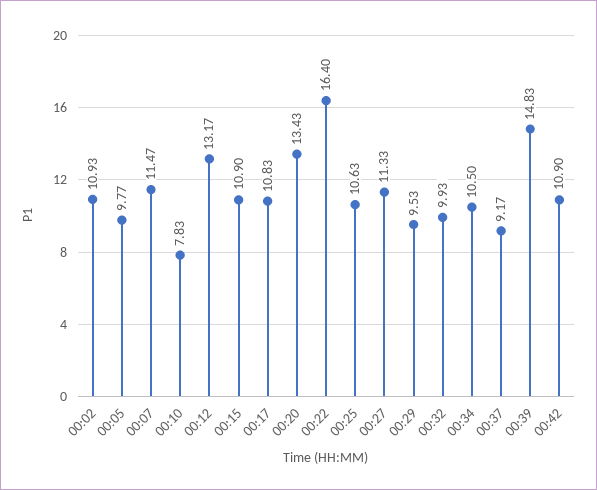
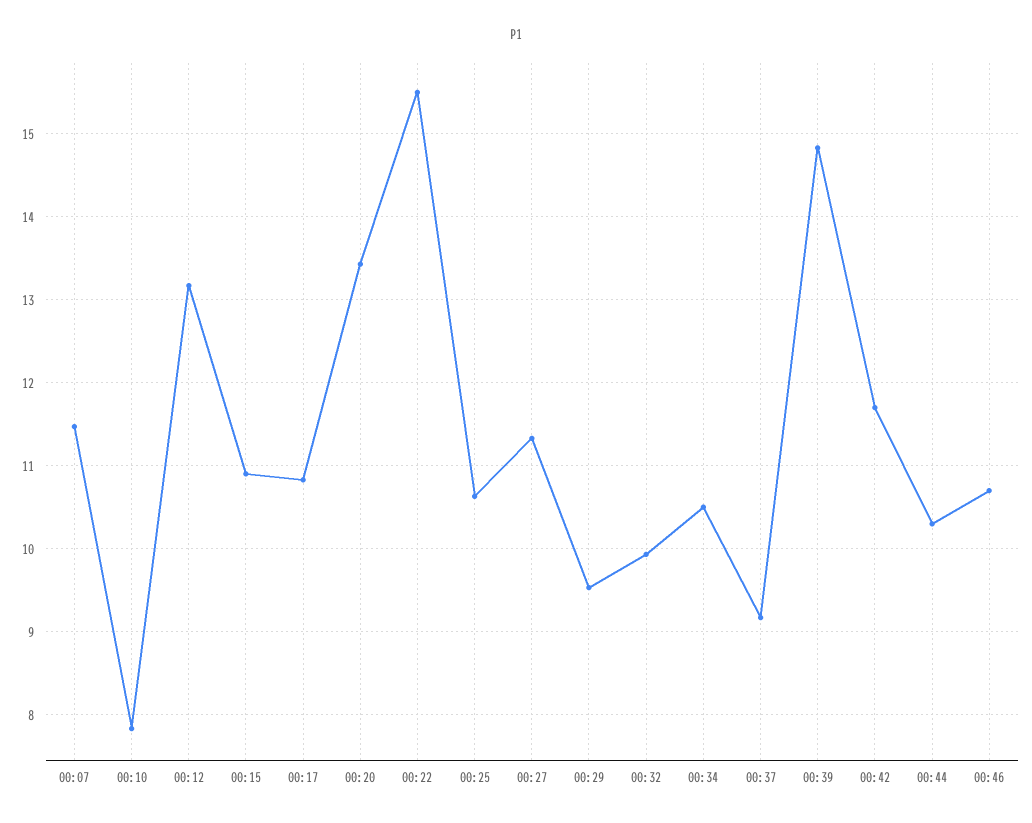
00:02: 10.93 -> none
00:05: 9.77 -> none
00:22: 16.4 -> 15.5
00:42: 10.9 -> 11.7
00:44: none -> 10.3
00:46: none -> 10.7

